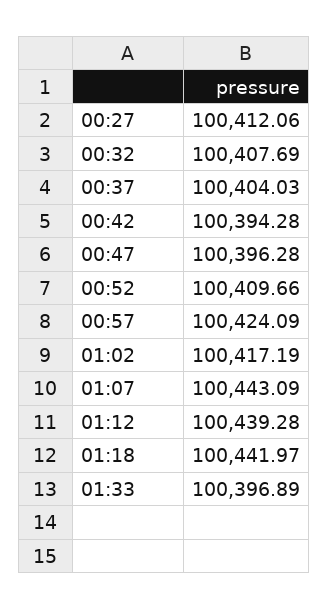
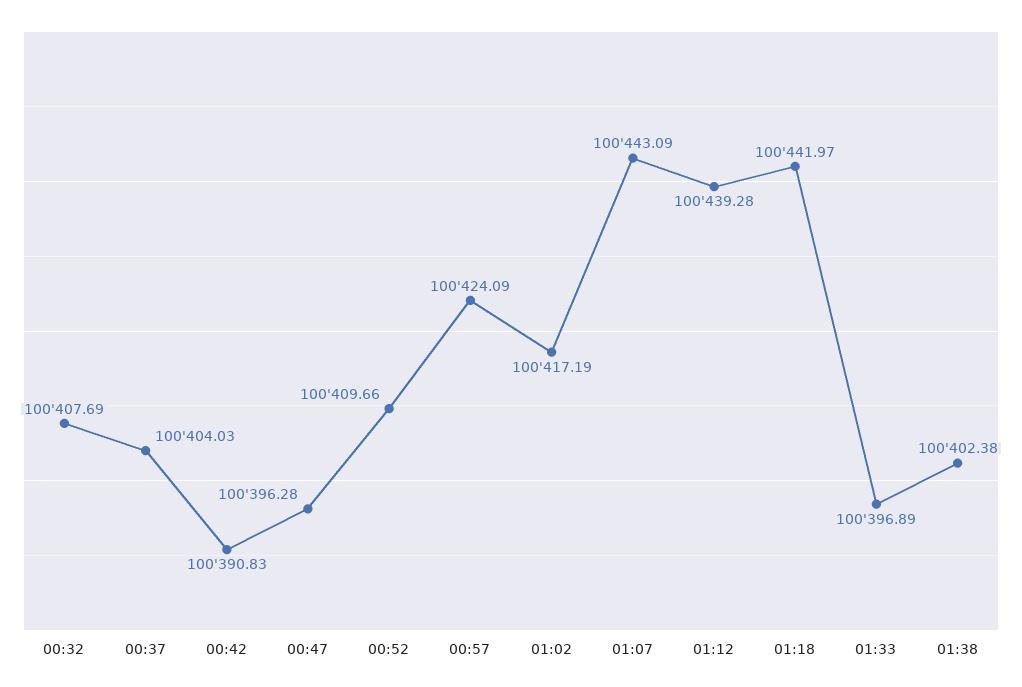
00:27: 100412.06 -> none
00:42: 100394.28 -> 100390.83
01:38: none -> 100402.38

